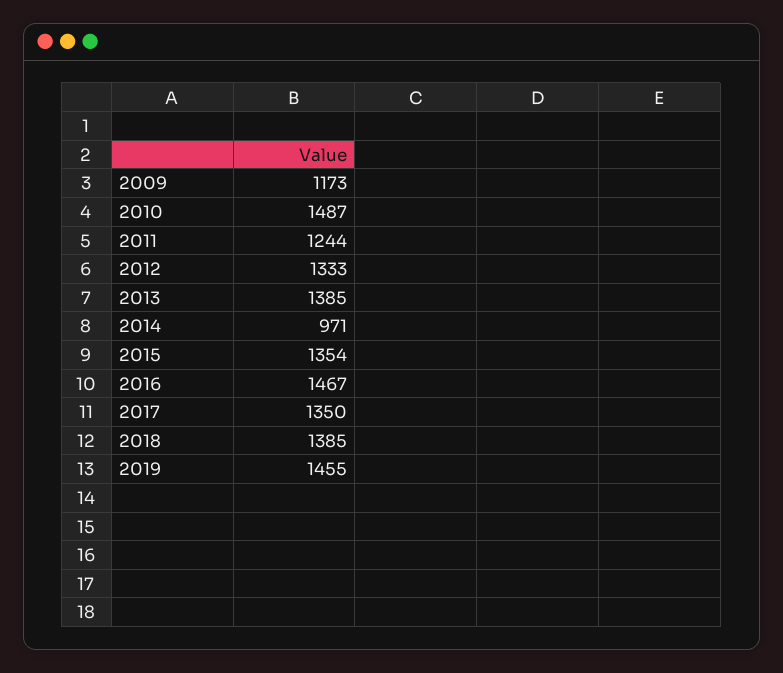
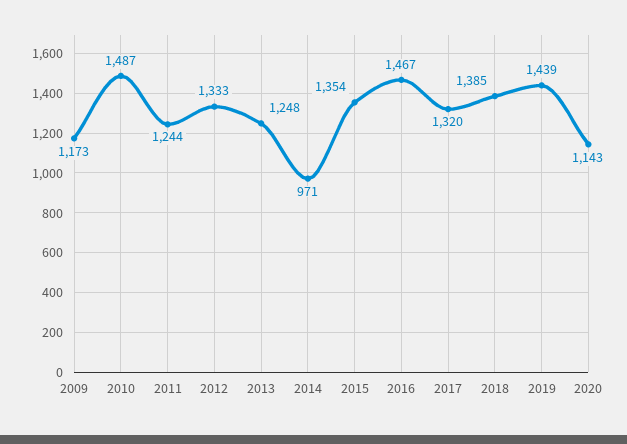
2013: 1385 -> 1248
2017: 1350 -> 1320
2019: 1455 -> 1439
2020: none -> 1143

